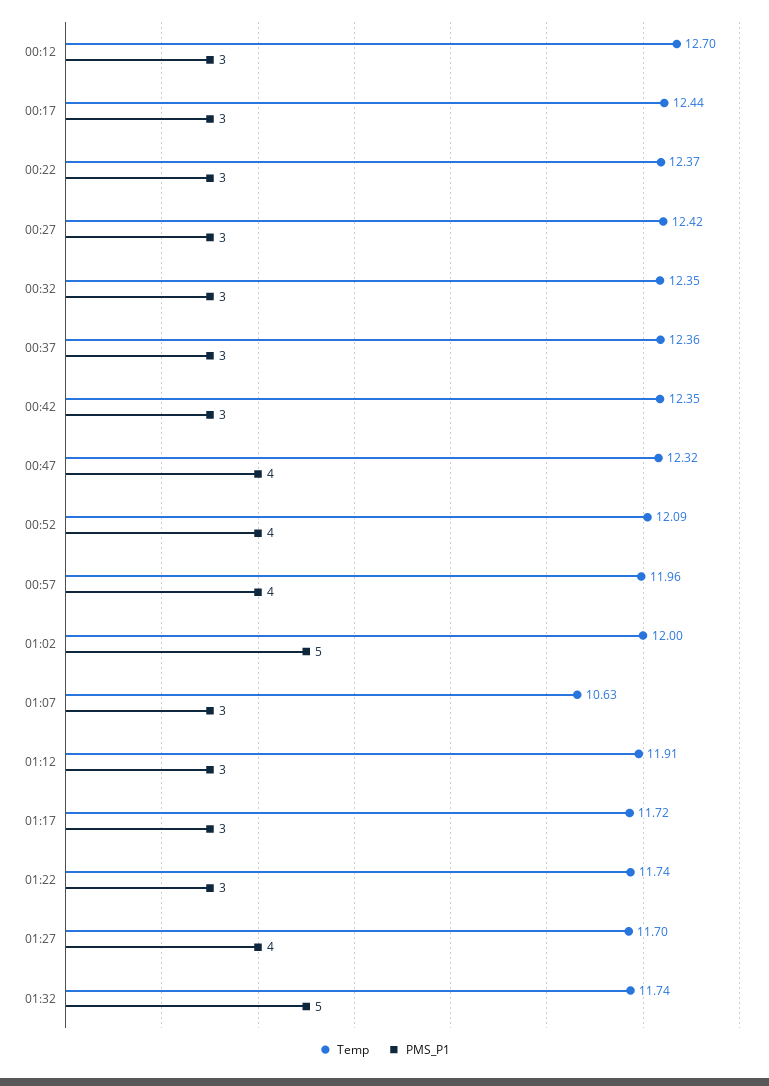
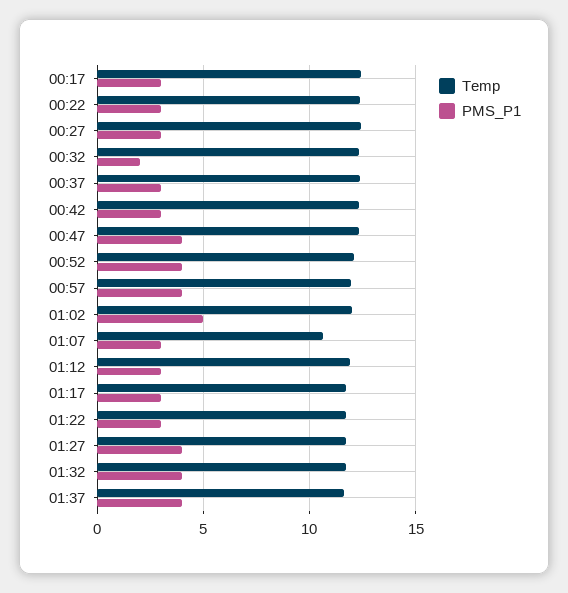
Temp, 00:12: 12.7 -> none
PMS_P1, 00:12: 3 -> none
PMS_P1, 00:32: 3 -> 2
PMS_P1, 01:32: 5 -> 4
Temp, 01:37: none -> 11.5
PMS_P1, 01:37: none -> 4

